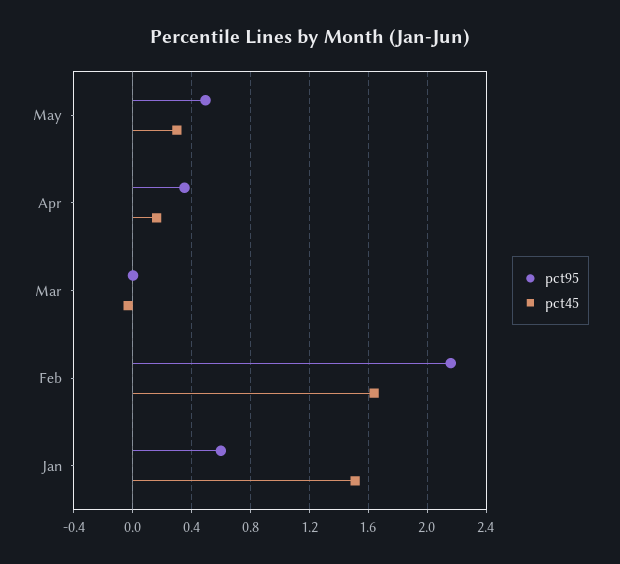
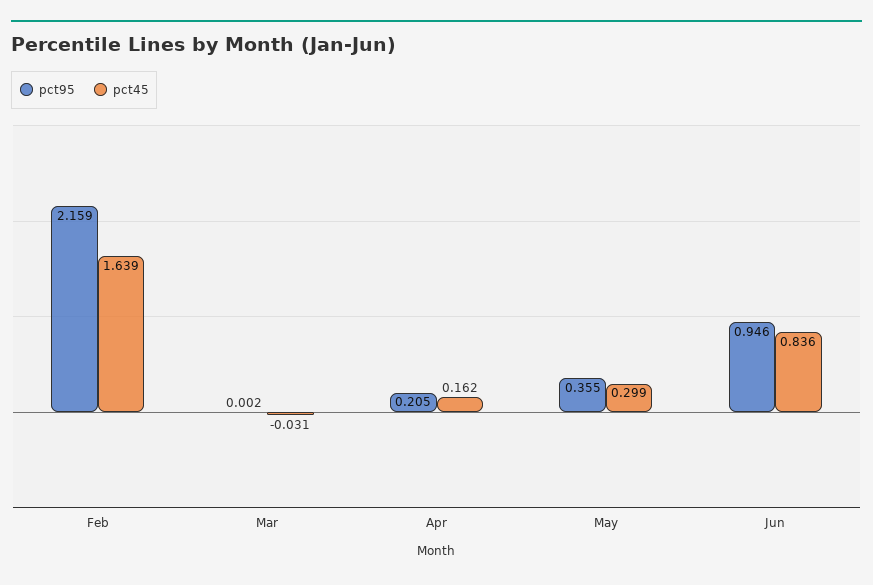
pct95, May: 0.5 -> 0.355
pct95, Apr: 0.35 -> 0.205
pct95, Jan: 0.6 -> none
pct45, Jan: 1.5 -> none
pct95, Jun: none -> 0.946
pct45, Jun: none -> 0.836

